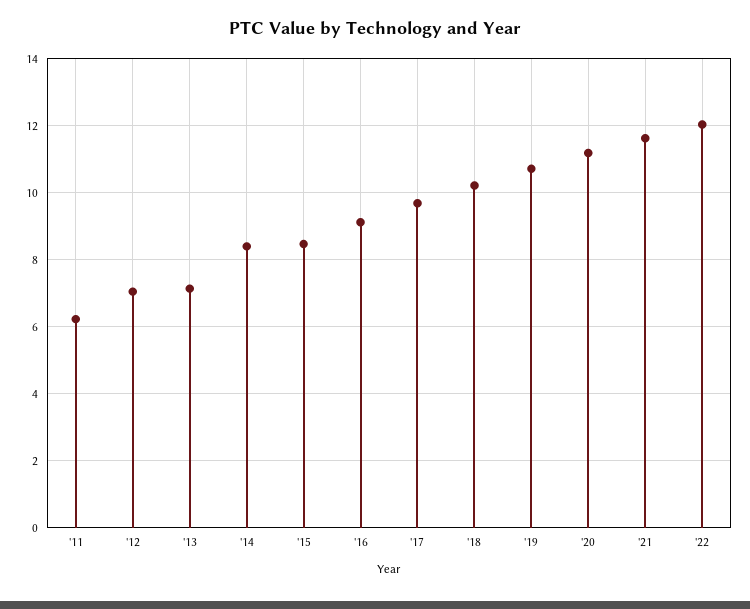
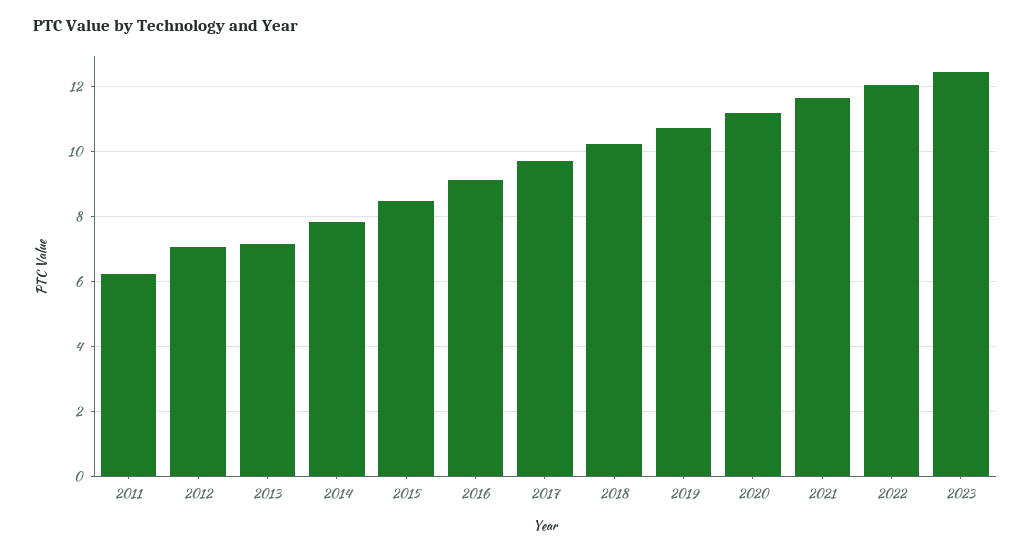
'14: 8.4 -> 7.8
2023: none -> 12.4

